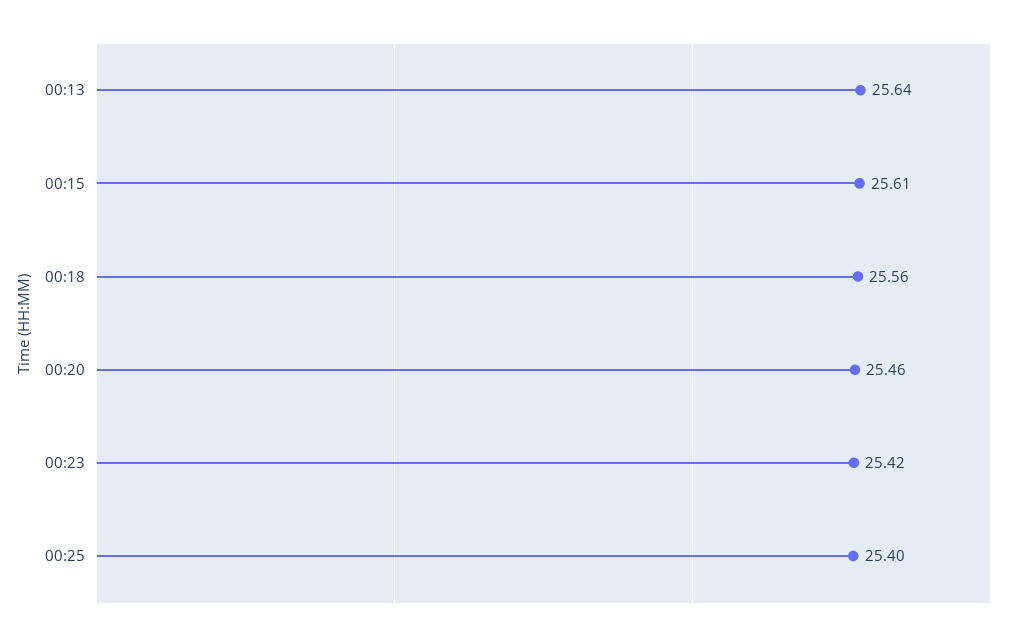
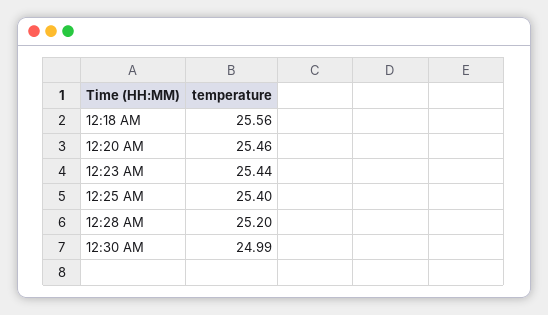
00:13: 25.64 -> none
00:15: 25.61 -> none
00:23: 25.42 -> 25.44
12:28 AM: none -> 25.2
12:30 AM: none -> 24.99

